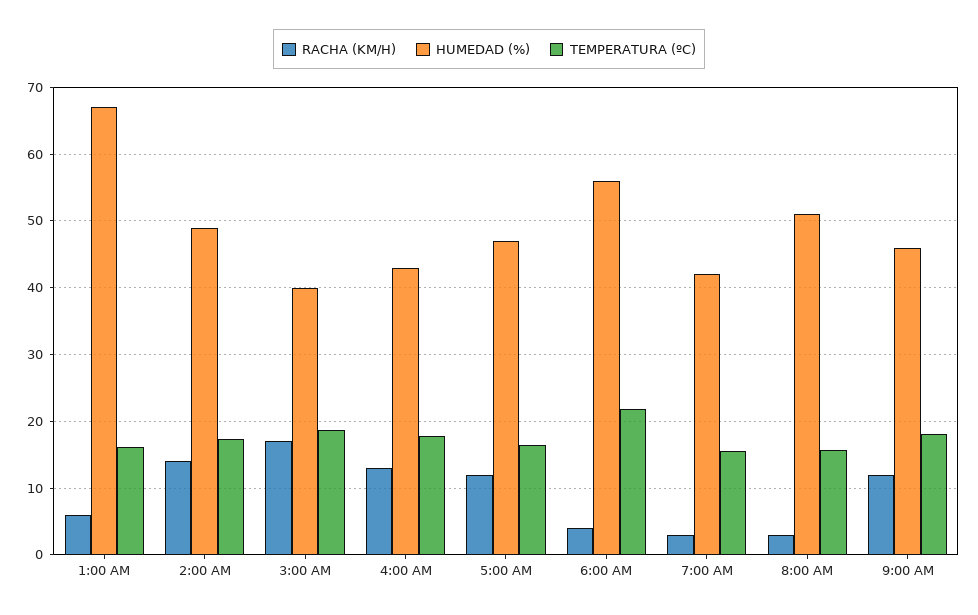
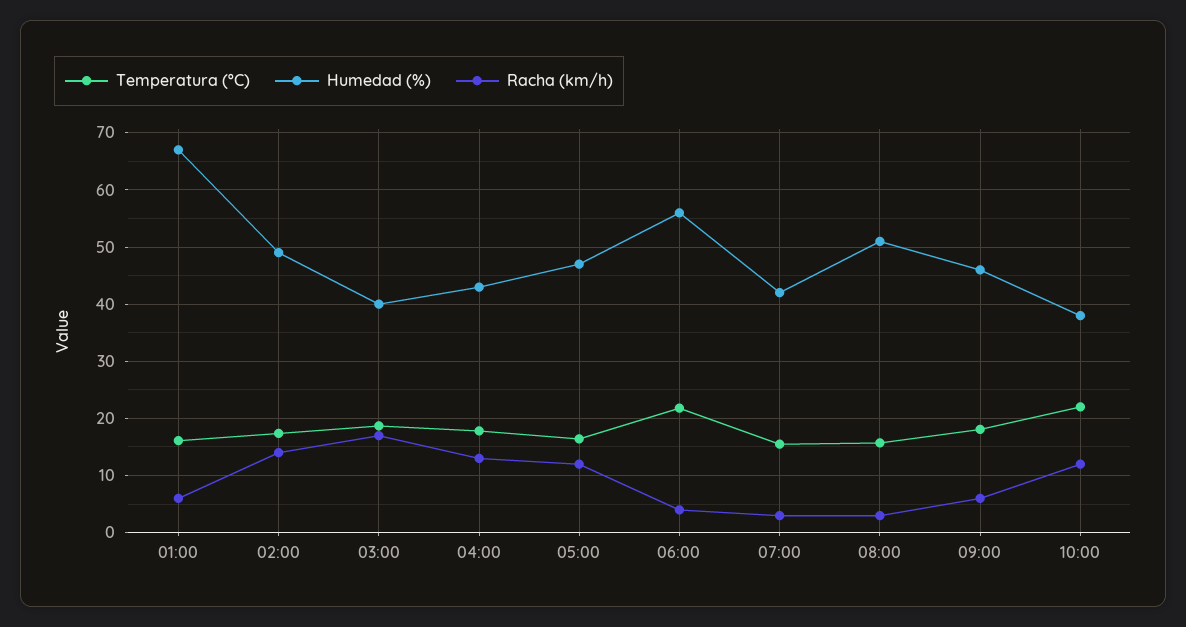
RACHA (KM/H), 9:00 AM: 12 -> 6
TEMPERATURA (ºC), 10:00: none -> 22
HUMEDAD (%), 10:00: none -> 38
RACHA (KM/H), 10:00: none -> 12

